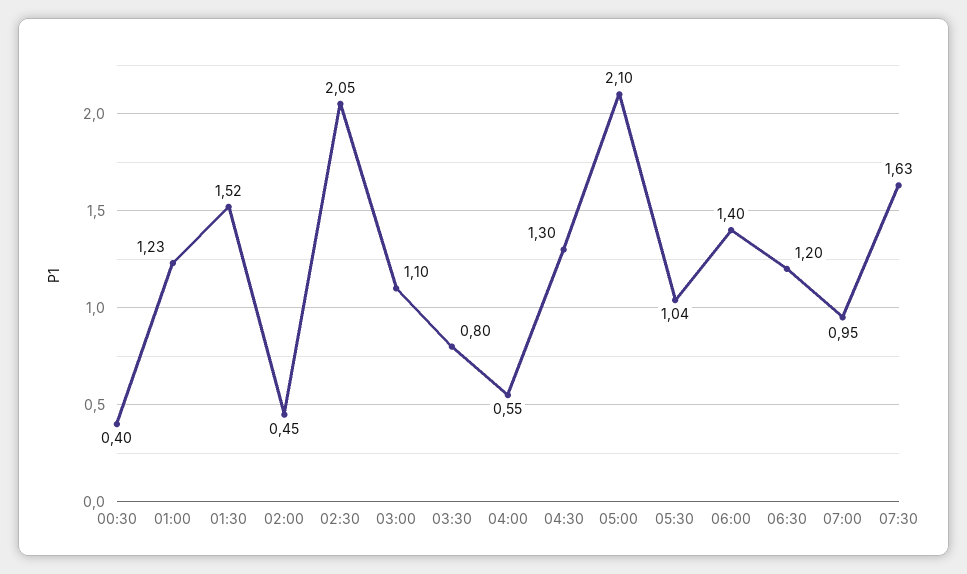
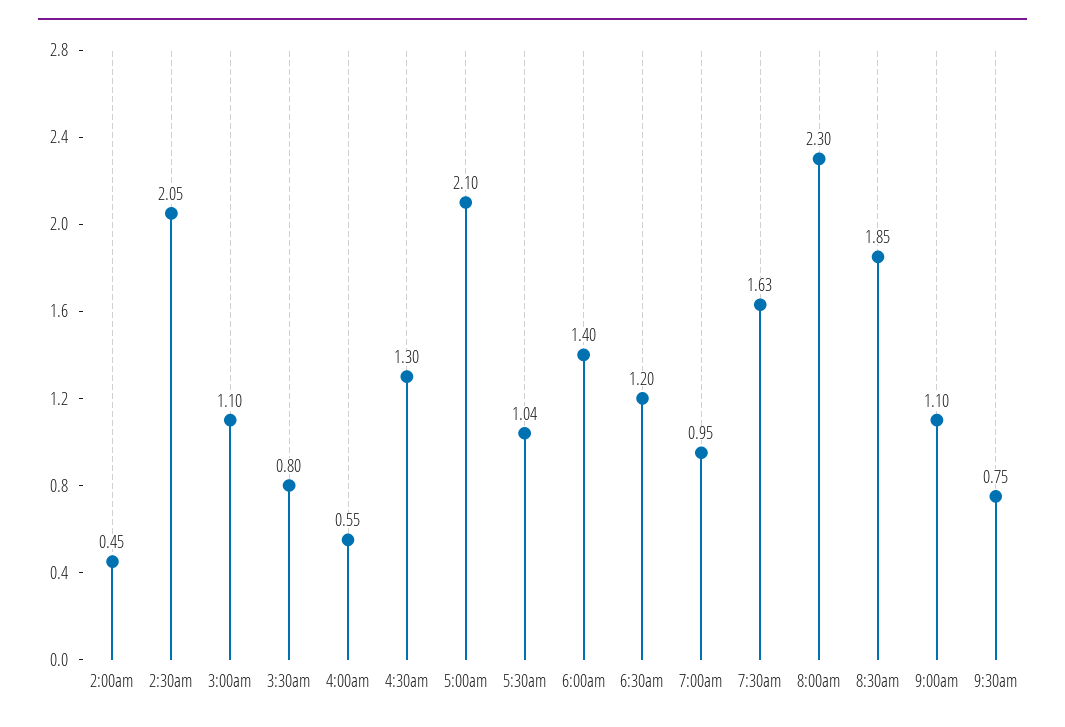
00:30: 0.4 -> none
01:00: 1.23 -> none
01:30: 1.52 -> none
8:00am: none -> 2.3
8:30am: none -> 1.85
9:00am: none -> 1.1
9:30am: none -> 0.75

